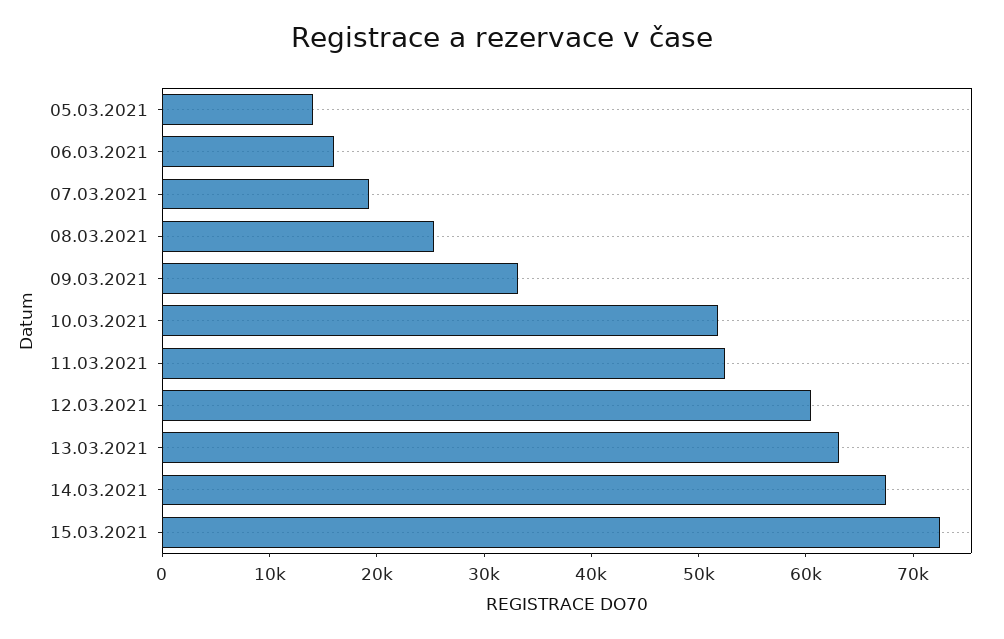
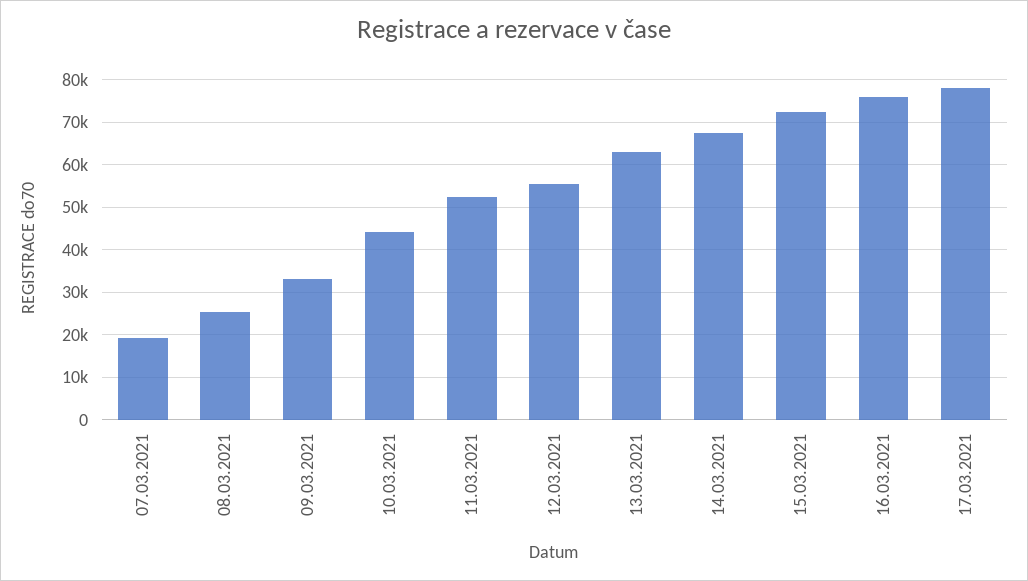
05.03.2021: 14000 -> none
06.03.2021: 16000 -> none
10.03.2021: 52000 -> 44000
12.03.2021: 60000 -> 56000
16.03.2021: none -> 76000
17.03.2021: none -> 78000

